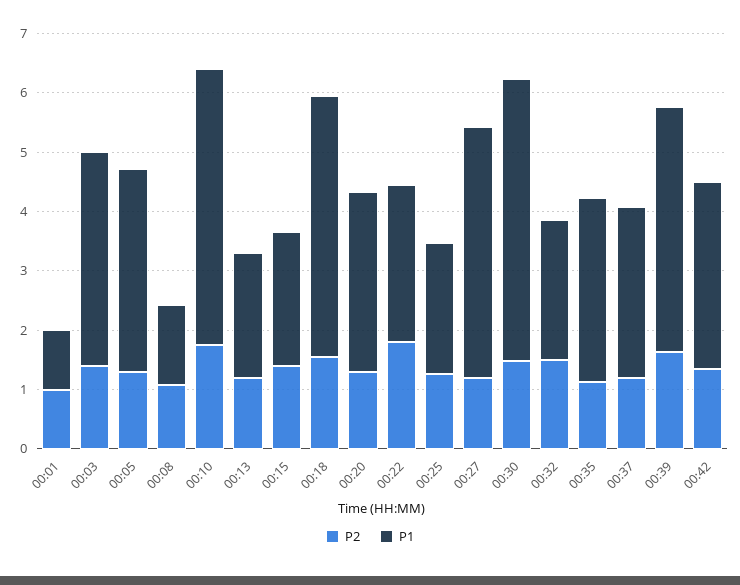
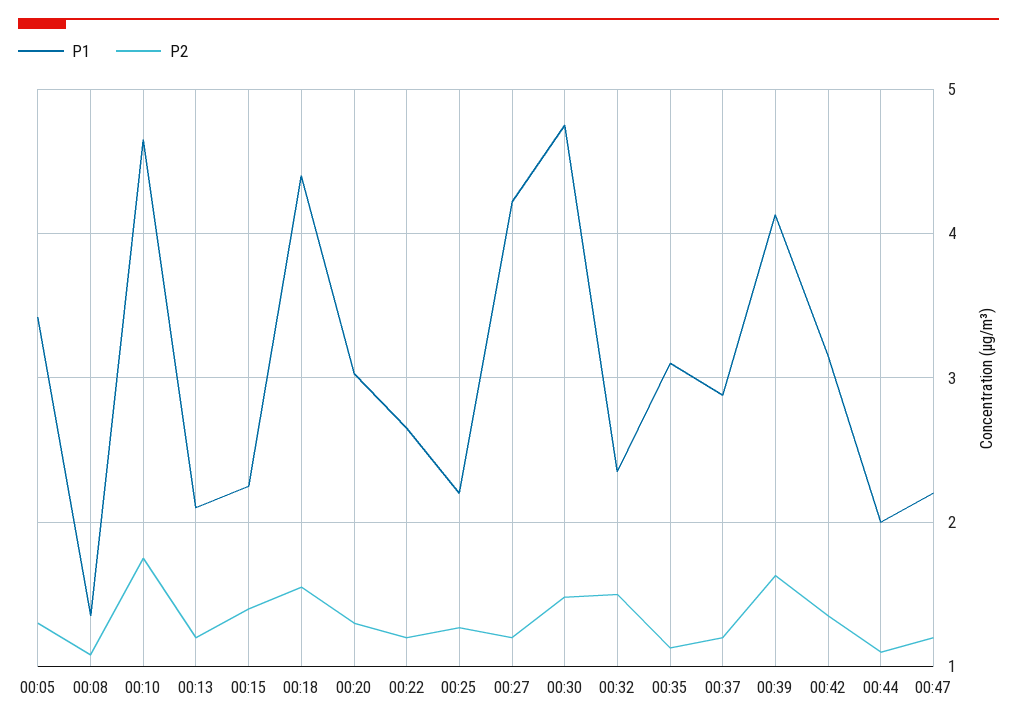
P2, 00:01: 1 -> none
P1, 00:01: 1 -> none
P2, 00:03: 1.4 -> none
P1, 00:03: 3.6 -> none
P2, 00:22: 1.8 -> 1.2
P1, 00:44: none -> 2
P2, 00:44: none -> 1.1
P1, 00:47: none -> 2.2
P2, 00:47: none -> 1.2

